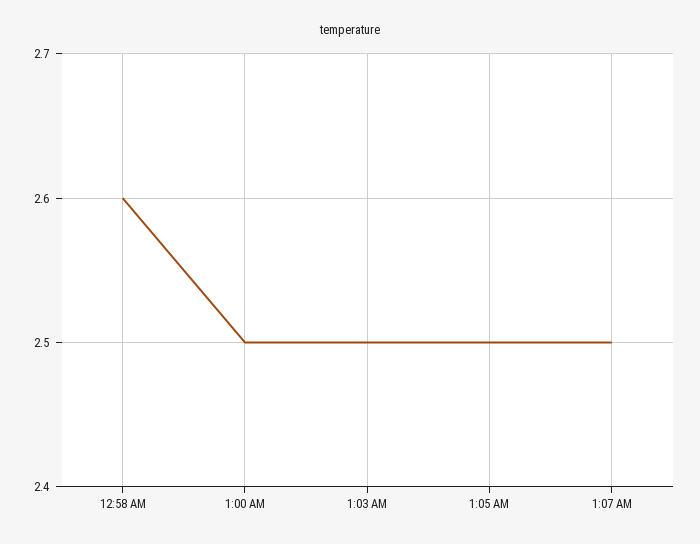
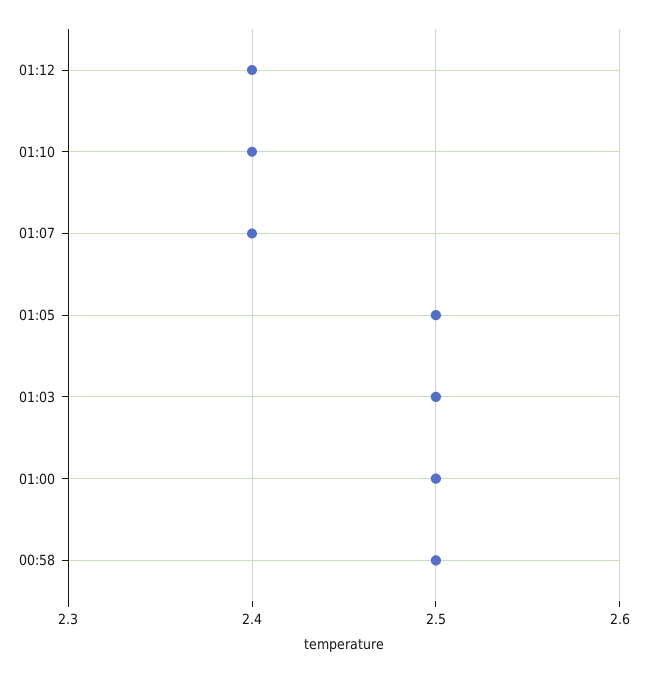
12:58 AM: 2.6 -> 2.5
1:07 AM: 2.5 -> 2.4
01:12: none -> 2.4
01:10: none -> 2.4

